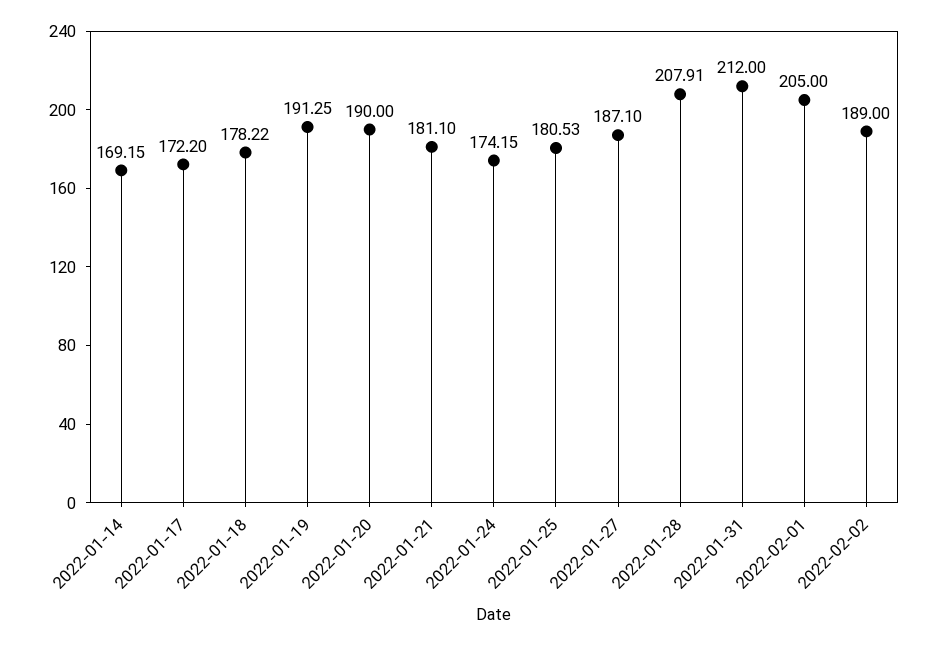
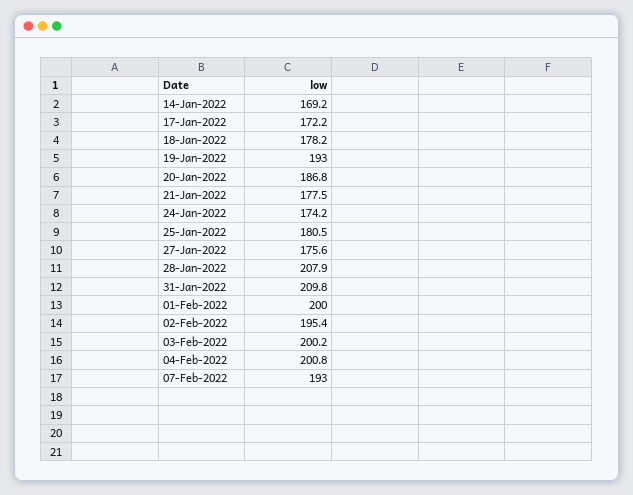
2022-01-19: 191.25 -> 193
2022-01-20: 190 -> 186.8
2022-01-21: 181.1 -> 177.5
2022-01-27: 187.1 -> 175.6
2022-01-31: 212 -> 209.8
2022-02-01: 205 -> 200
2022-02-02: 189 -> 195.4
03-Feb-2022: none -> 200.2
04-Feb-2022: none -> 200.8
07-Feb-2022: none -> 193

